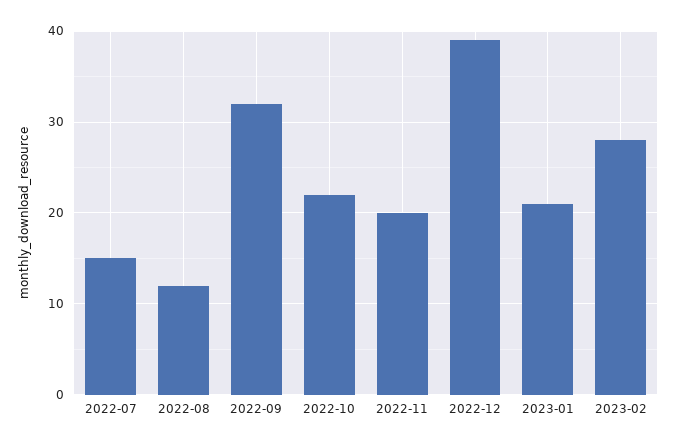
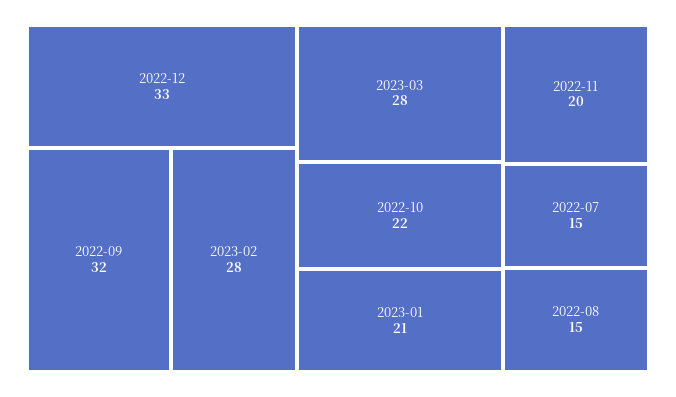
2022-08: 12 -> 15
2022-12: 39 -> 33
2023-03: none -> 28

